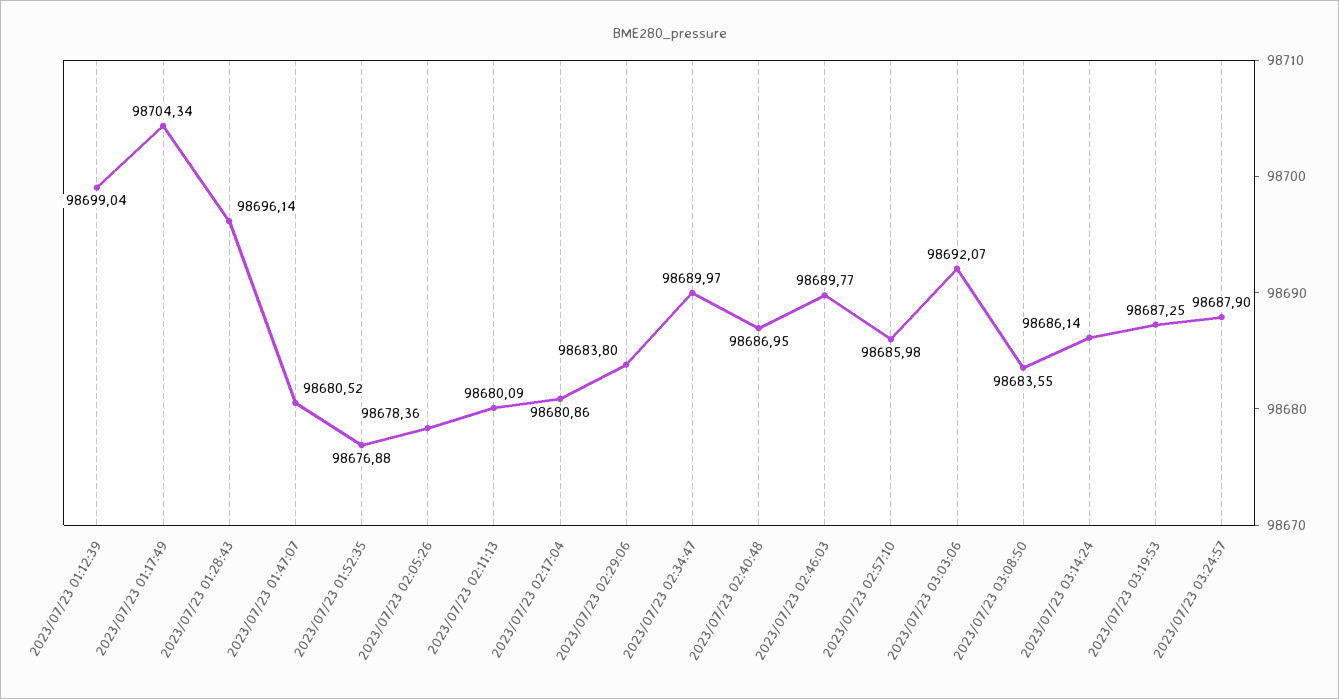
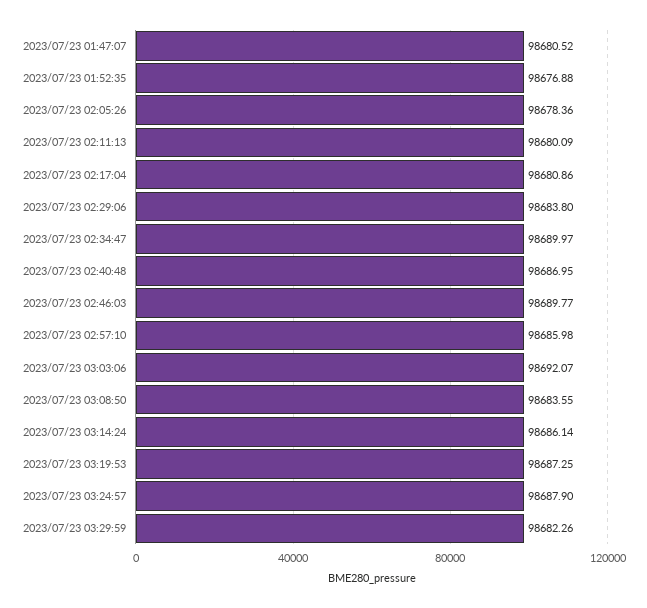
2023/07/23 01:12:39: 98699.04 -> none
2023/07/23 01:17:49: 98704.34 -> none
2023/07/23 01:28:43: 98696.14 -> none
2023/07/23 03:29:59: none -> 98682.26

